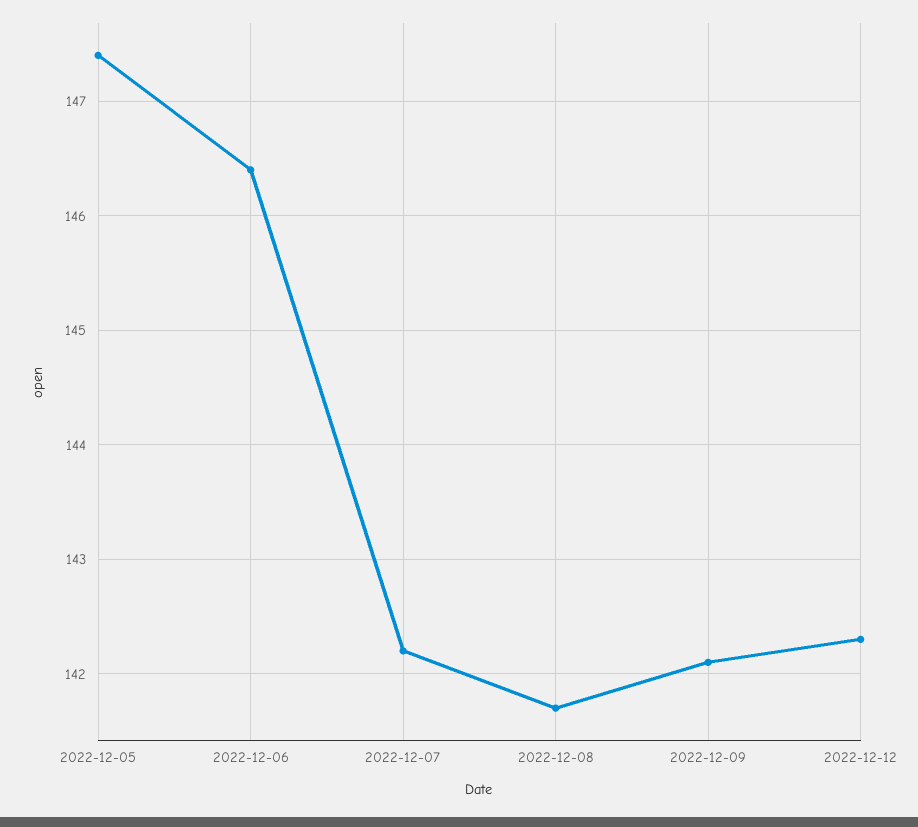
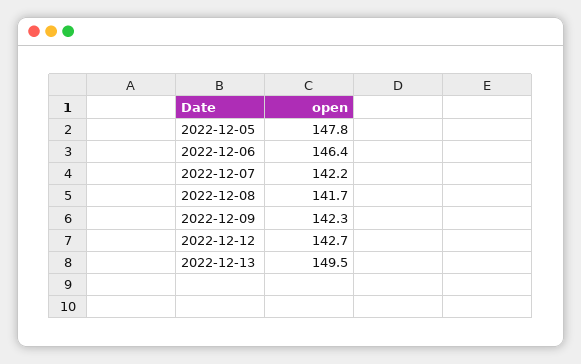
2022-12-05: 147.4 -> 147.8
2022-12-09: 142.1 -> 142.3
2022-12-12: 142.3 -> 142.7
2022-12-13: none -> 149.5

